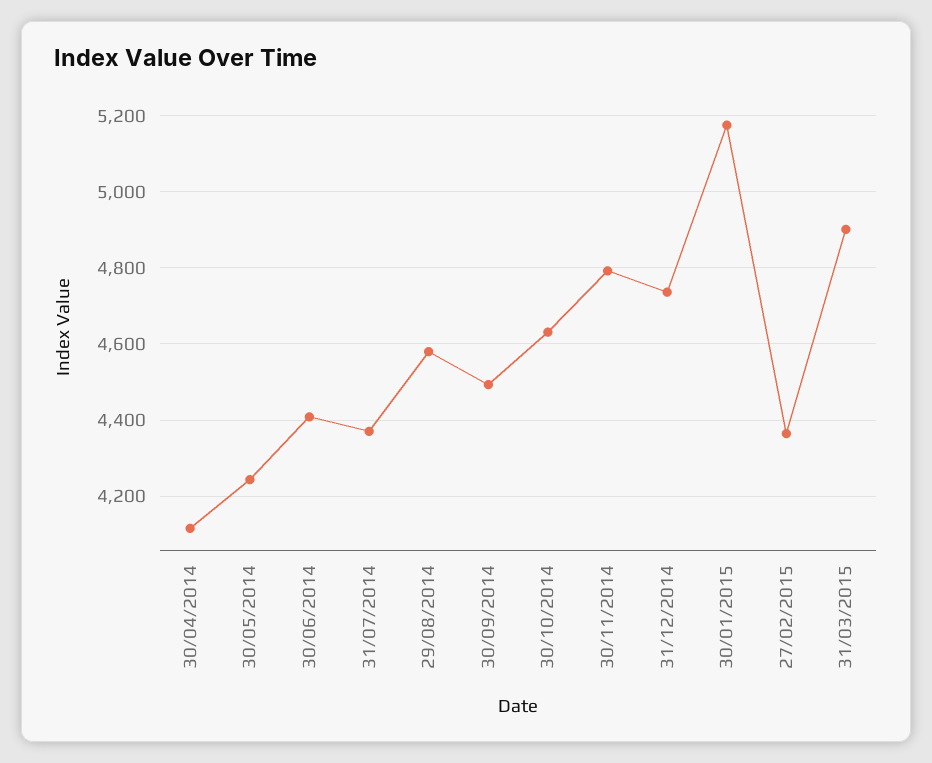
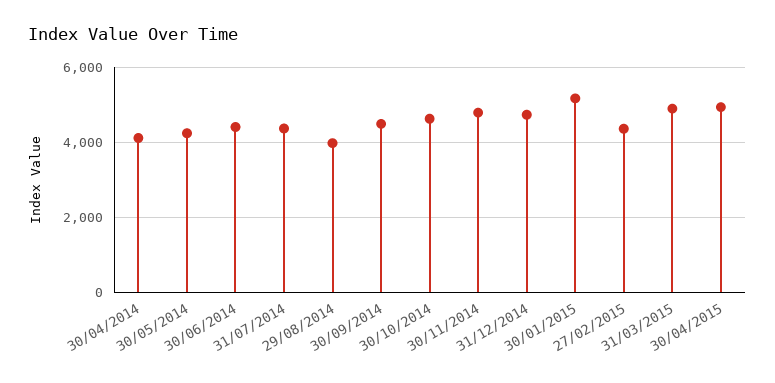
29/08/2014: 4580 -> 4000
30/04/2015: none -> 5000

